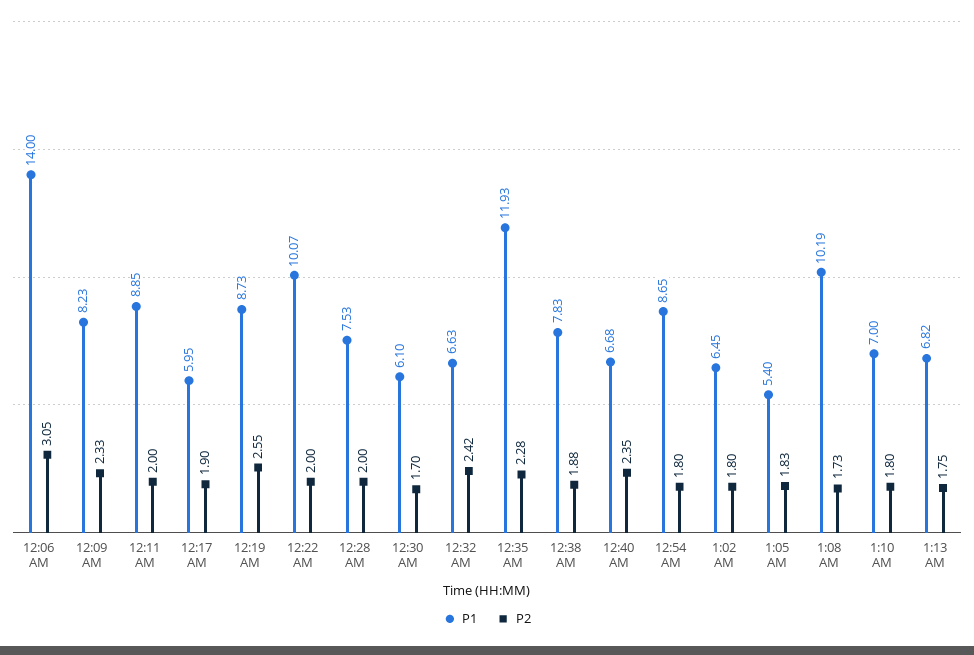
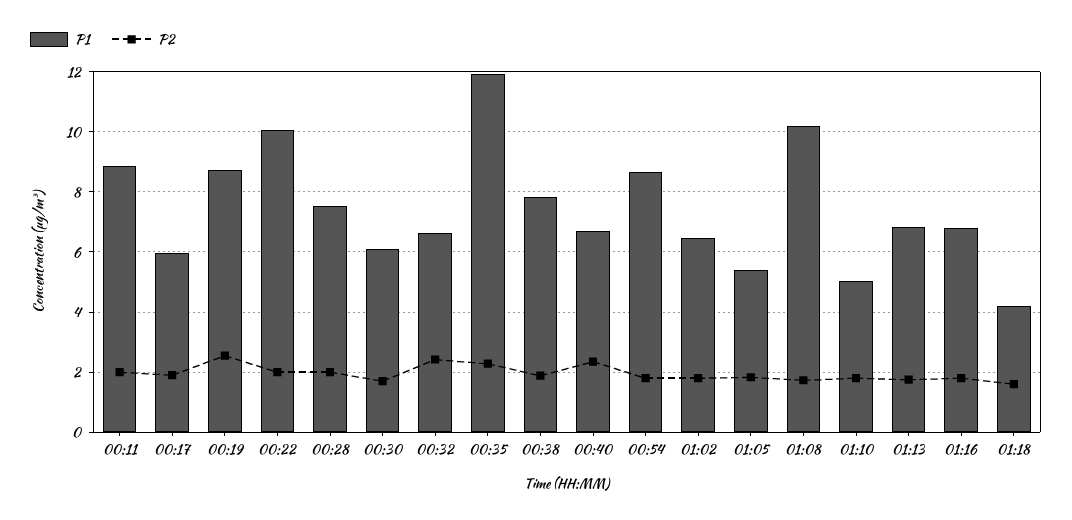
P1, 12:06 AM: 14 -> none
P2, 12:06 AM: 3.05 -> none
P1, 12:09 AM: 8.23 -> none
P2, 12:09 AM: 2.33 -> none
P1, 1:10 AM: 7 -> 5
P1, 01:16: none -> 6.8
P2, 01:16: none -> 1.8
P1, 01:18: none -> 4.2
P2, 01:18: none -> 1.6

